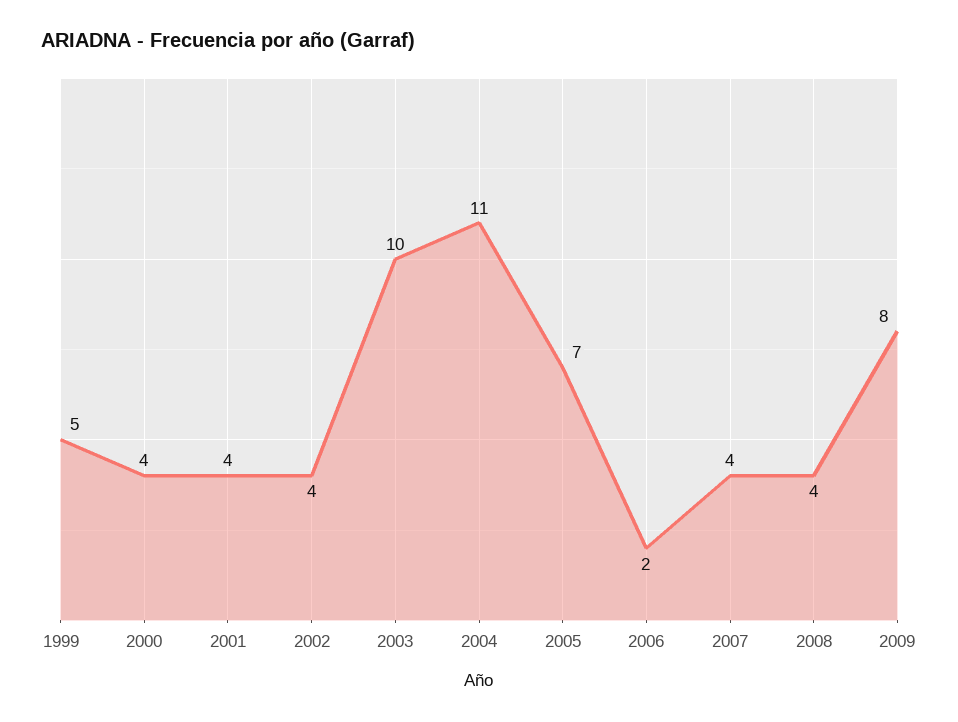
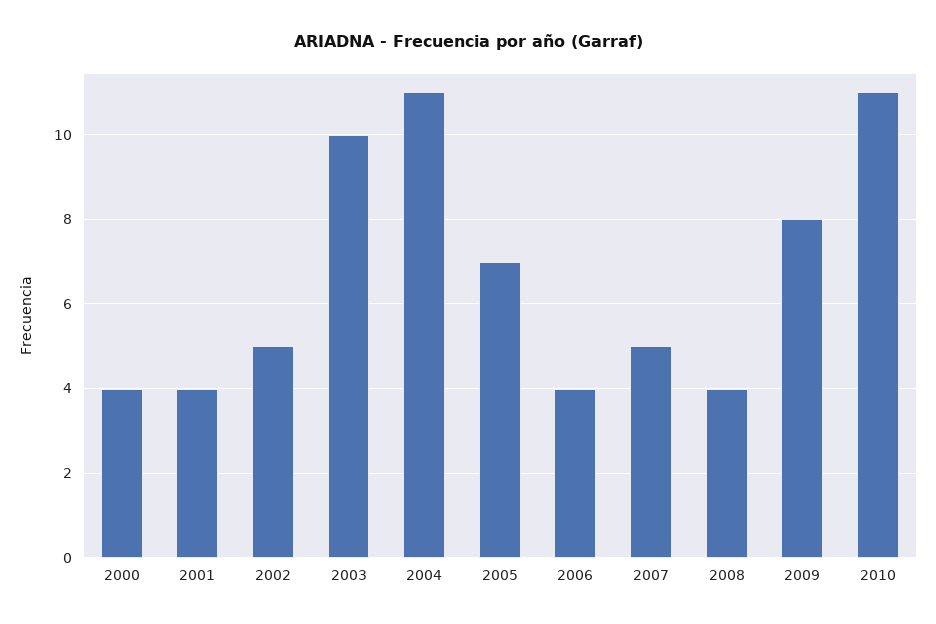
1999: 5 -> none
2002: 4 -> 5
2006: 2 -> 4
2007: 4 -> 5
2010: none -> 11

